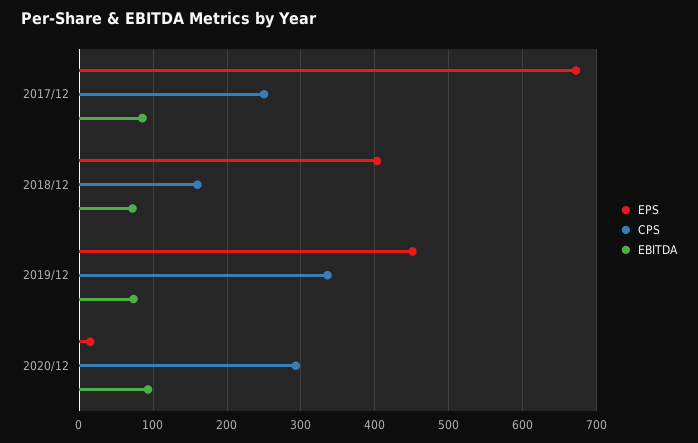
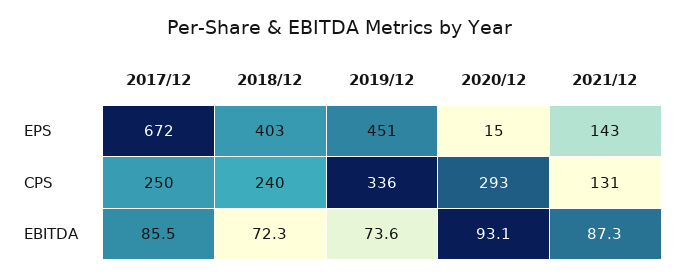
CPS, 2018/12: 160 -> 240
EPS, 2021/12: none -> 143
CPS, 2021/12: none -> 131
EBITDA, 2021/12: none -> 87.3

